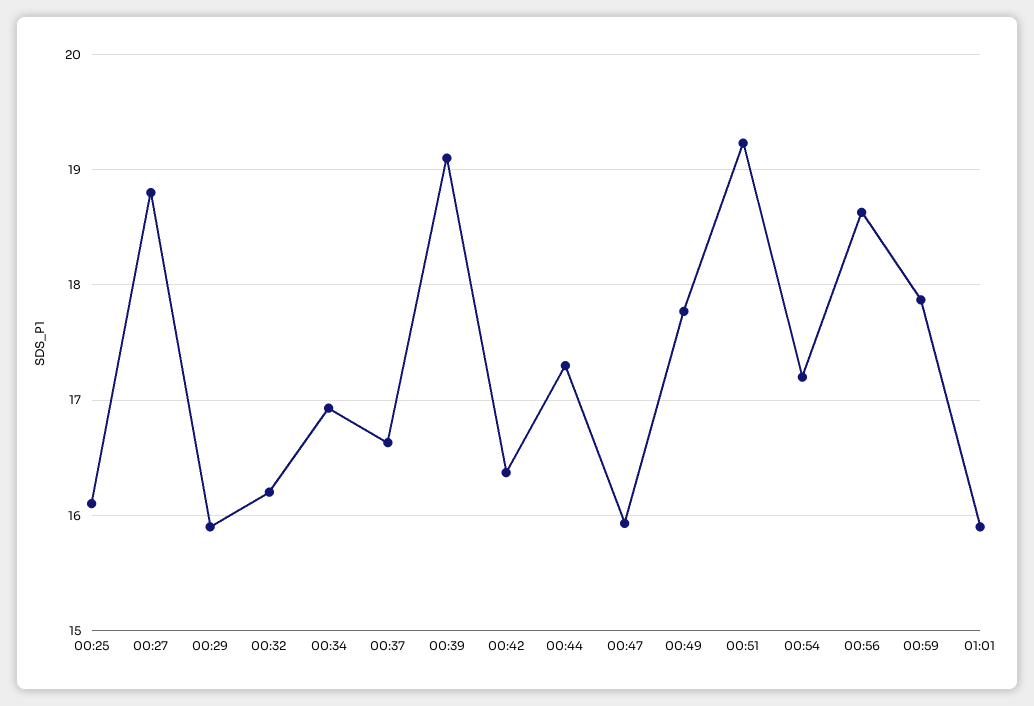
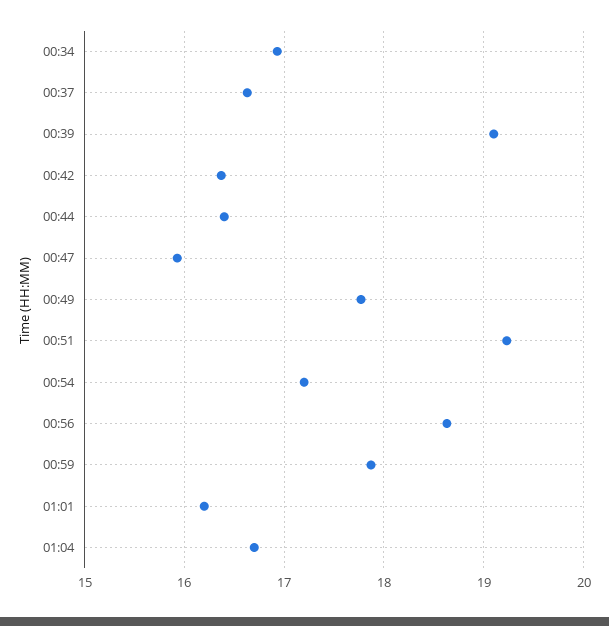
00:25: 16.1 -> none
00:27: 18.8 -> none
00:29: 15.9 -> none
00:32: 16.2 -> none
00:44: 17.3 -> 16.4
01:01: 15.9 -> 16.2
01:04: none -> 16.7

